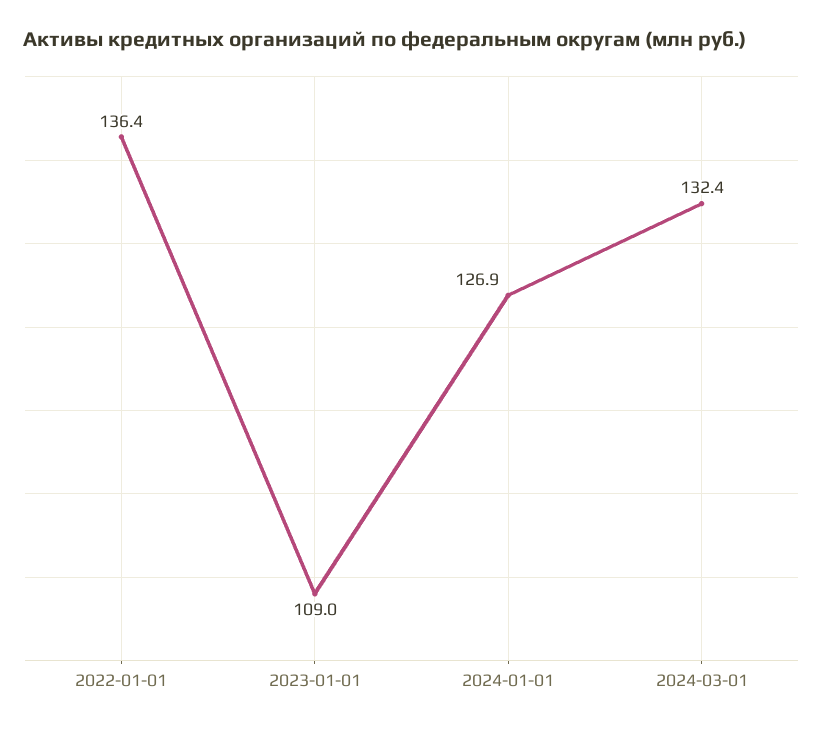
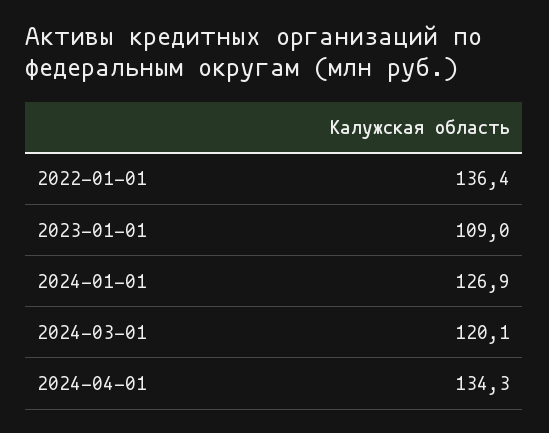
2024-03-01: 132.4 -> 120.1
2024-04-01: none -> 134.3

